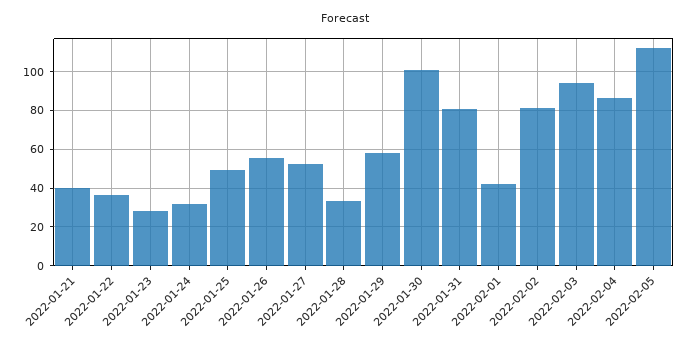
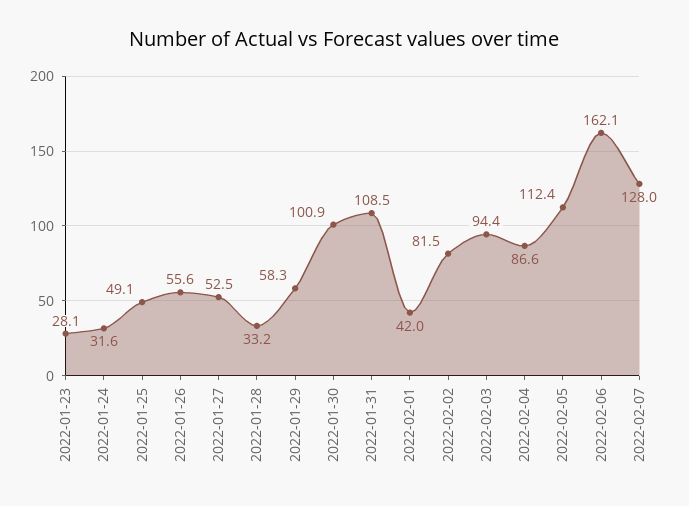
2022-01-21: 40 -> none
2022-01-22: 35 -> none
2022-01-31: 80 -> 108.5
2022-02-06: none -> 162.1
2022-02-07: none -> 128

